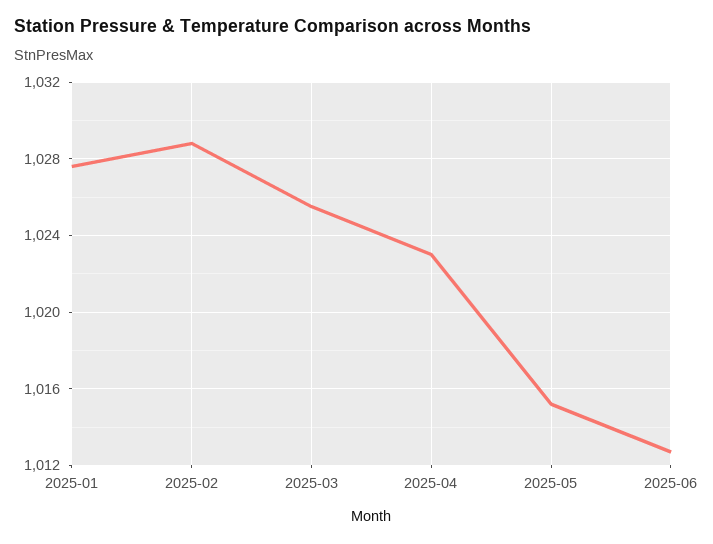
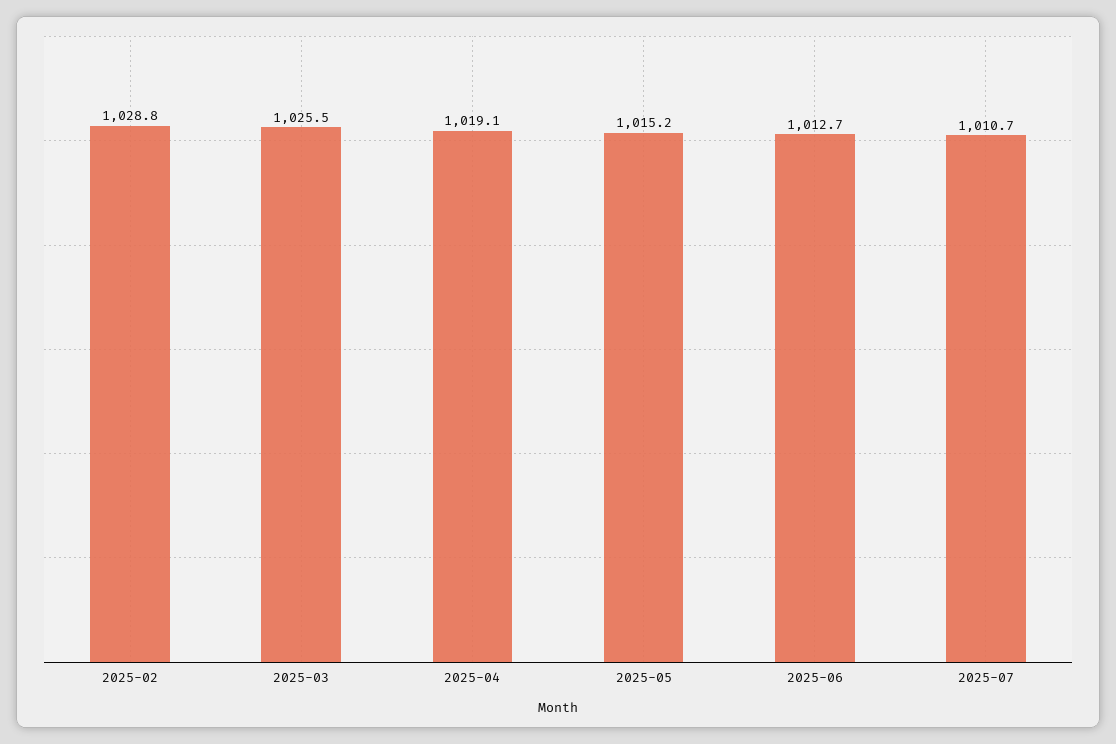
2025-01: 1027.5 -> none
2025-04: 1023 -> 1019.1
2025-07: none -> 1010.7

